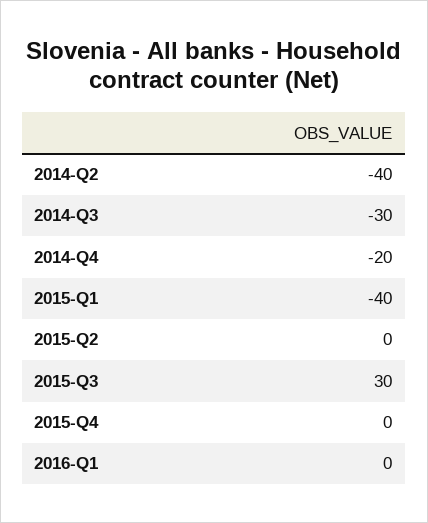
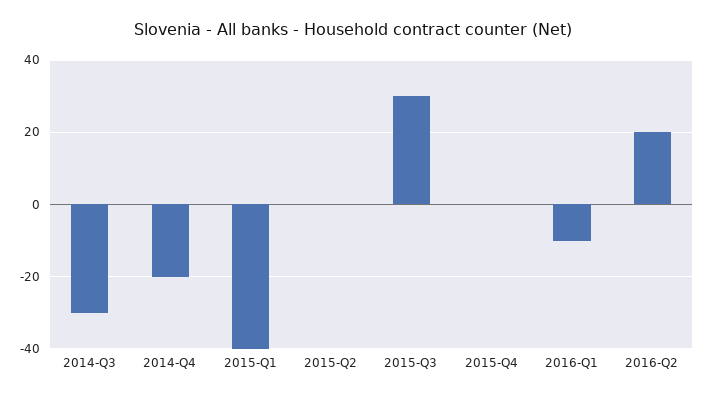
2014-Q2: -40 -> none
2016-Q1: 0 -> -10
2016-Q2: none -> 20

